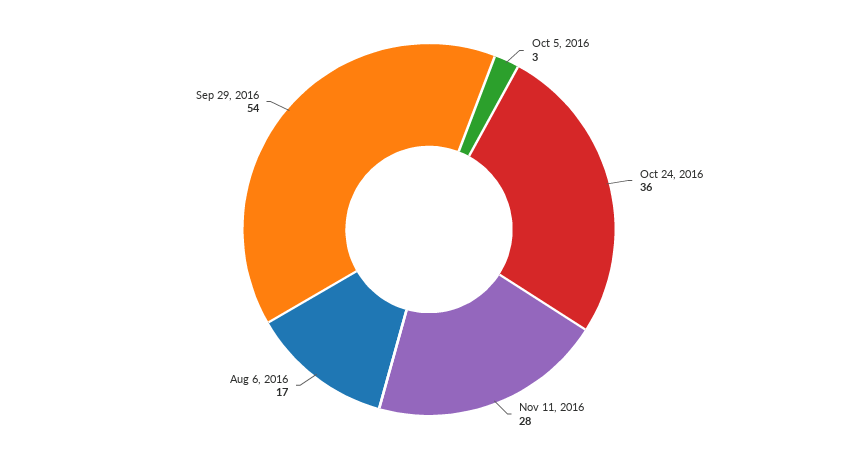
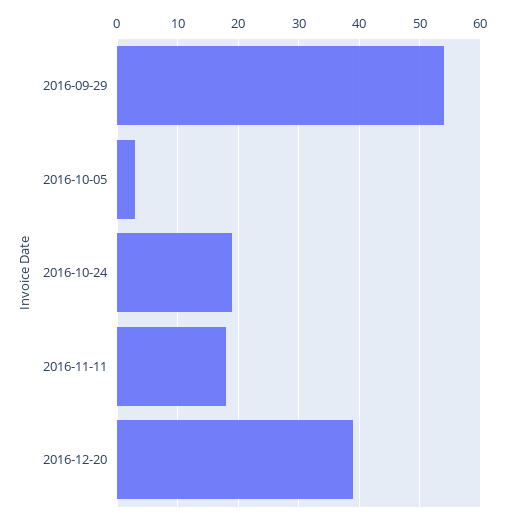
Oct 24, 2016: 36 -> 19
Nov 11, 2016: 28 -> 18
Aug 6, 2016: 17 -> none
2016-12-20: none -> 39

